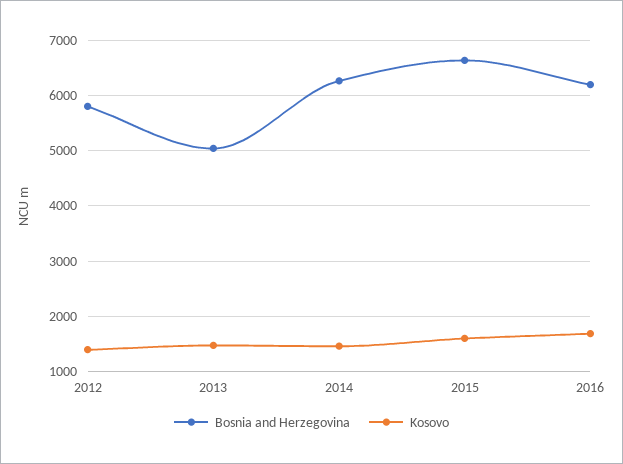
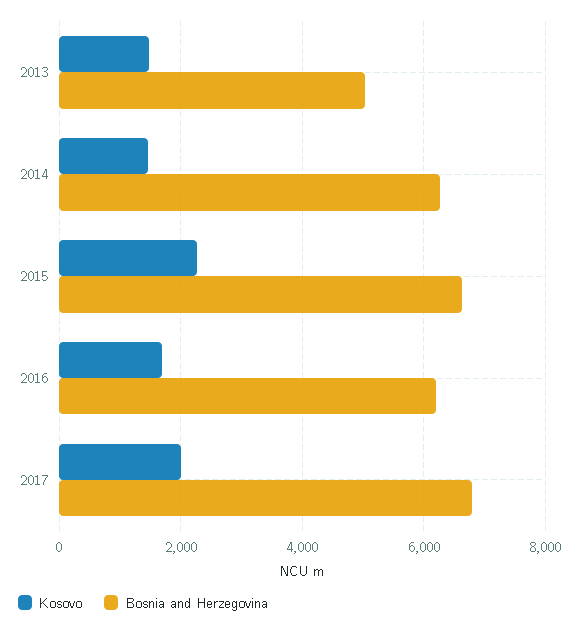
Bosnia and Herzegovina, 2012: 5800 -> none
Kosovo, 2012: 1400 -> none
Kosovo, 2015: 1600 -> 2200
Kosovo, 2017: none -> 2000
Bosnia and Herzegovina, 2017: none -> 6800

